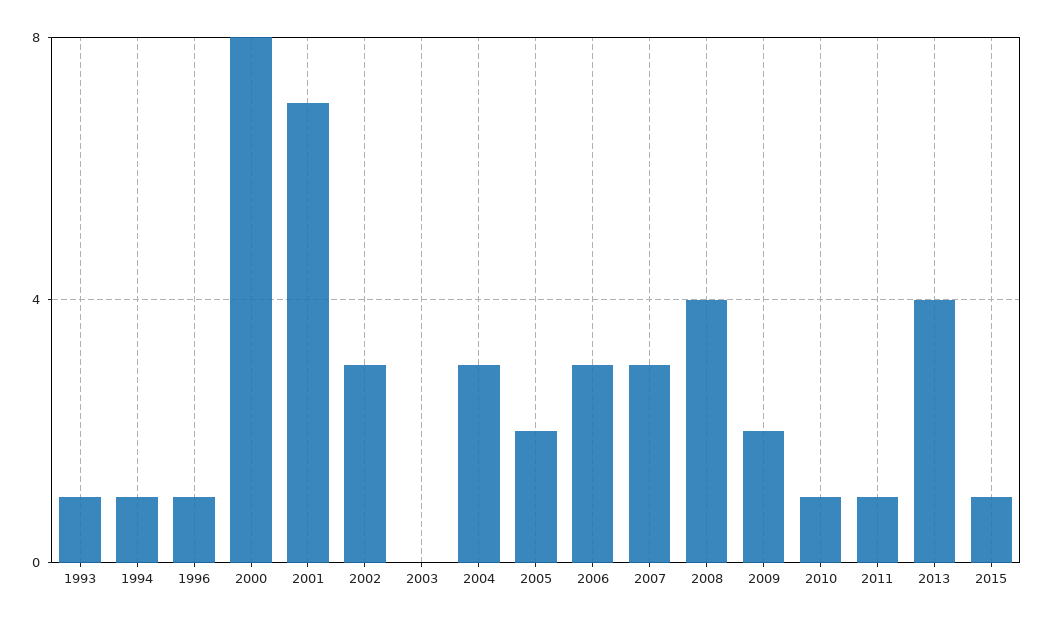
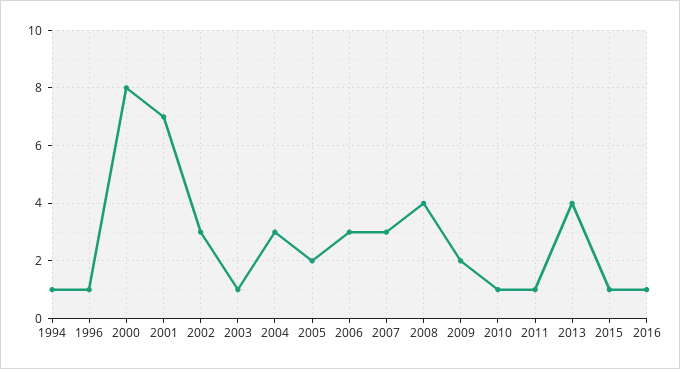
1993: 1 -> none
2003: 0 -> 1
2016: none -> 1

